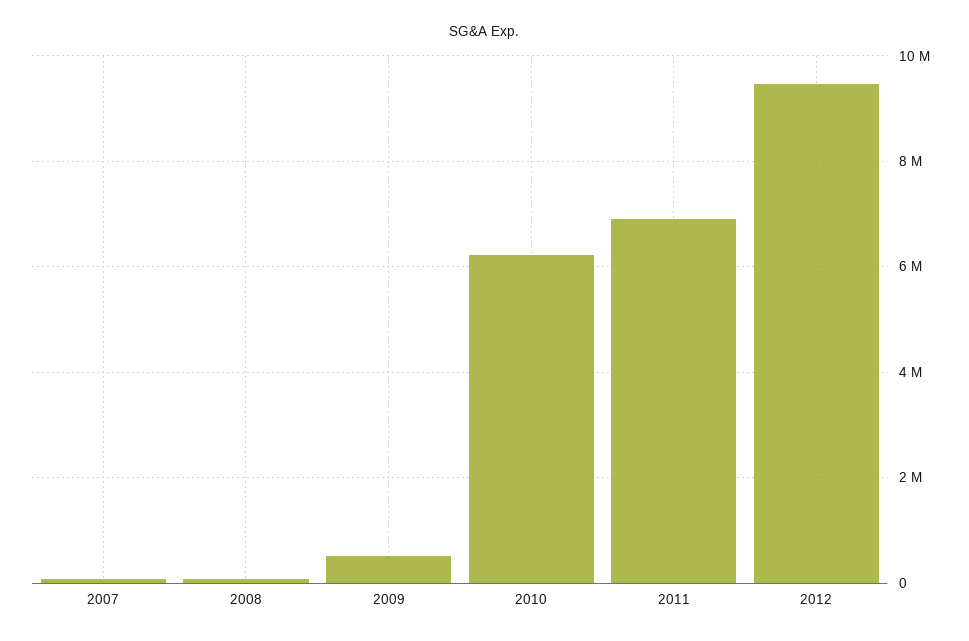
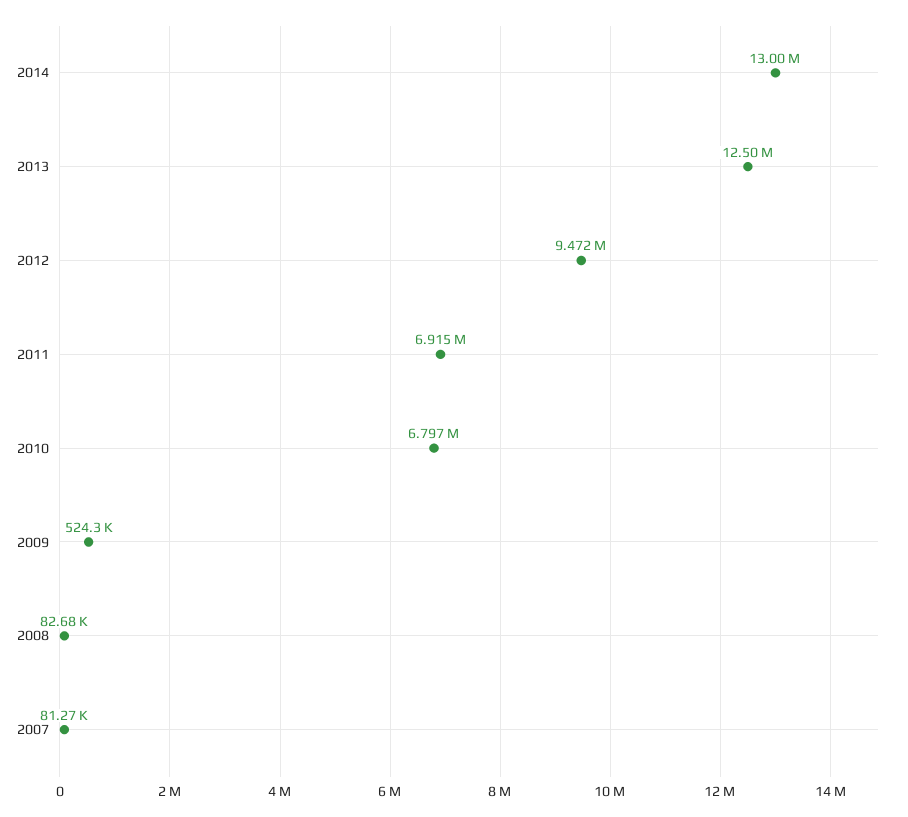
2010: 6200000 -> 6797000
2014: none -> 13000000
2013: none -> 12500000

